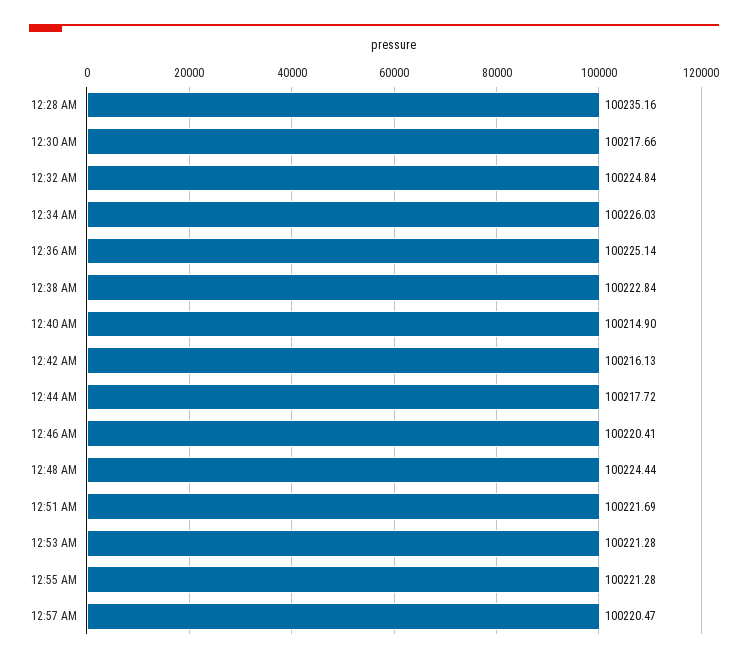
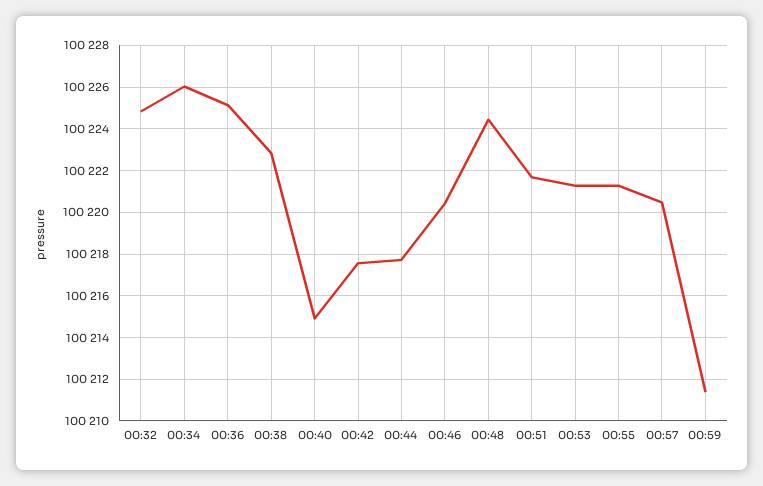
12:28 AM: 100235.16 -> none
12:30 AM: 100217.66 -> none
12:42 AM: 100216.13 -> 100217.5
00:59: none -> 100211.5

